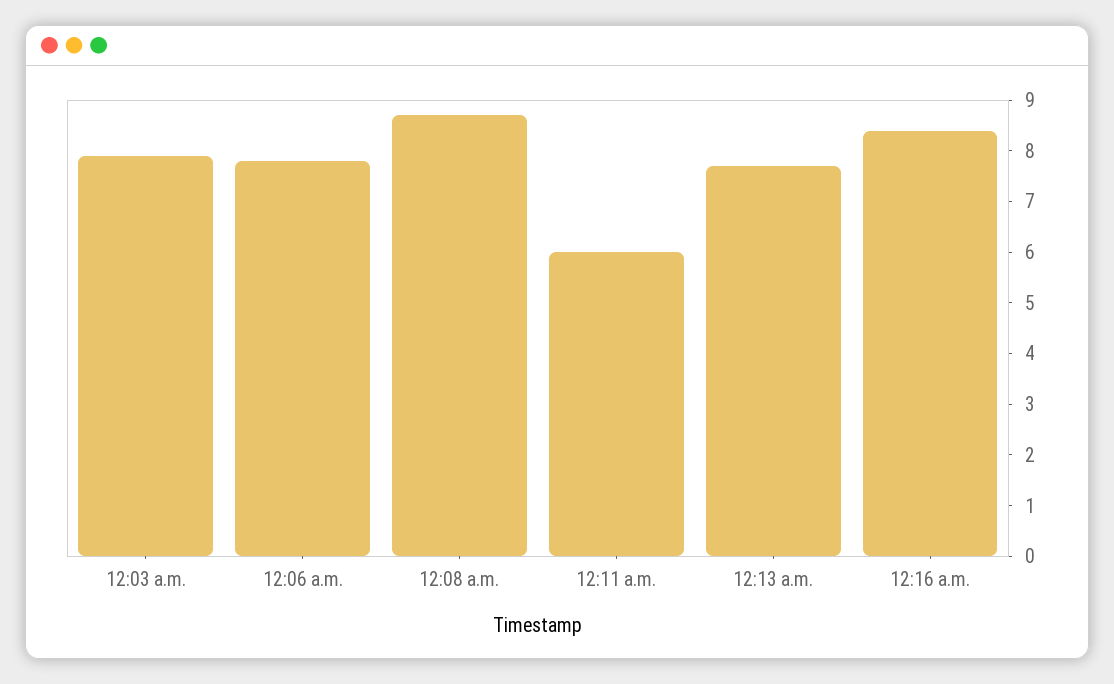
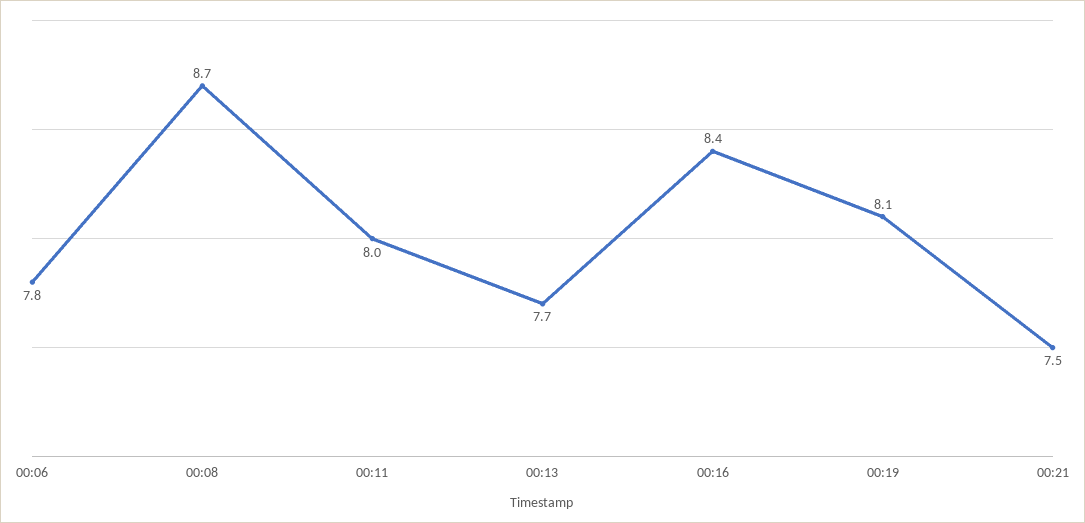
12:03 a.m.: 8 -> none
12:11 a.m.: 6 -> 8
00:19: none -> 8.1
00:21: none -> 7.5

